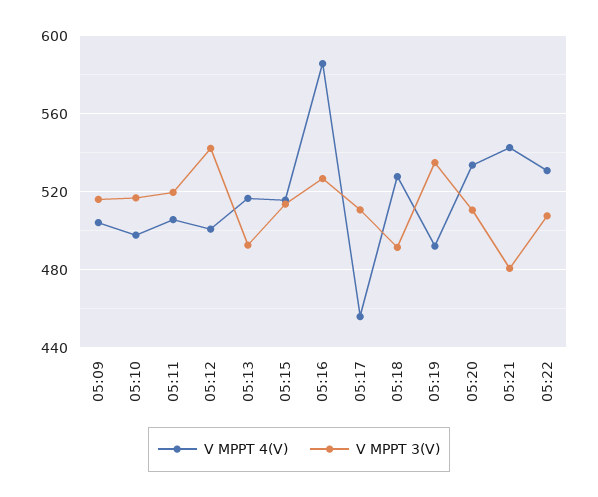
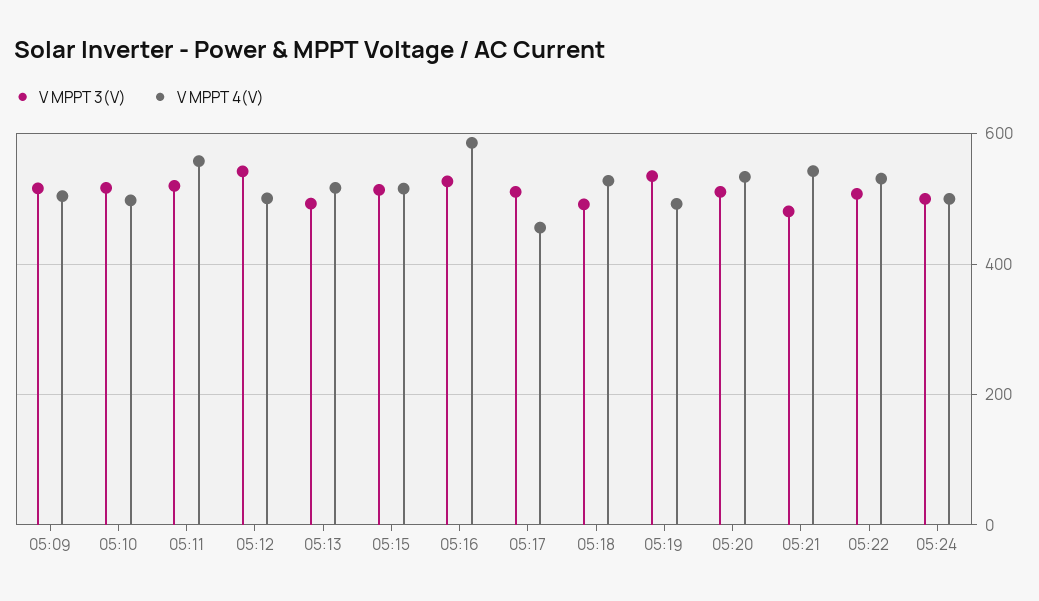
V MPPT 4(V), 05:11: 505 -> 560
V MPPT 3(V), 05:24: none -> 500
V MPPT 4(V), 05:24: none -> 500

